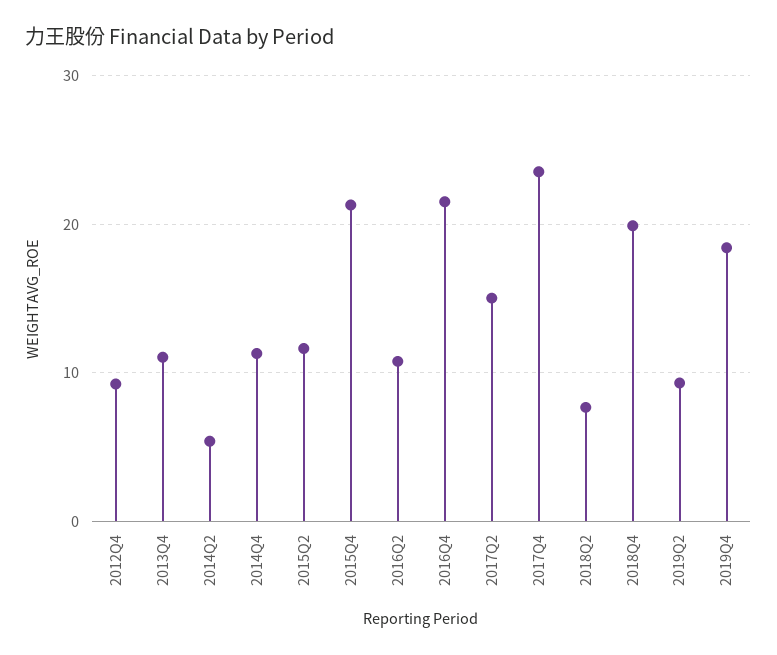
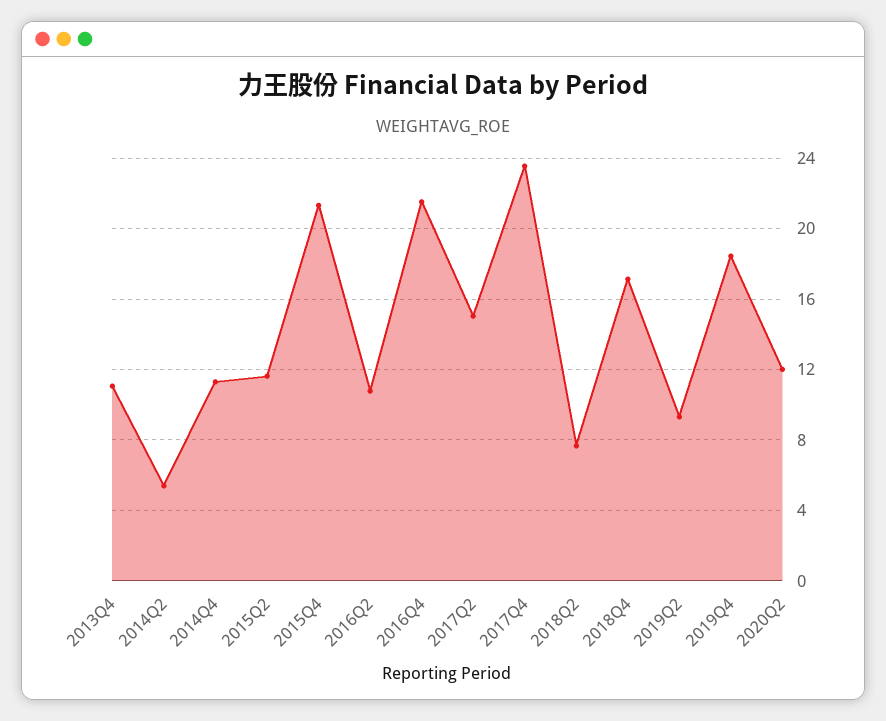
2012Q4: 9 -> none
2018Q4: 20 -> 17
2020Q2: none -> 12

